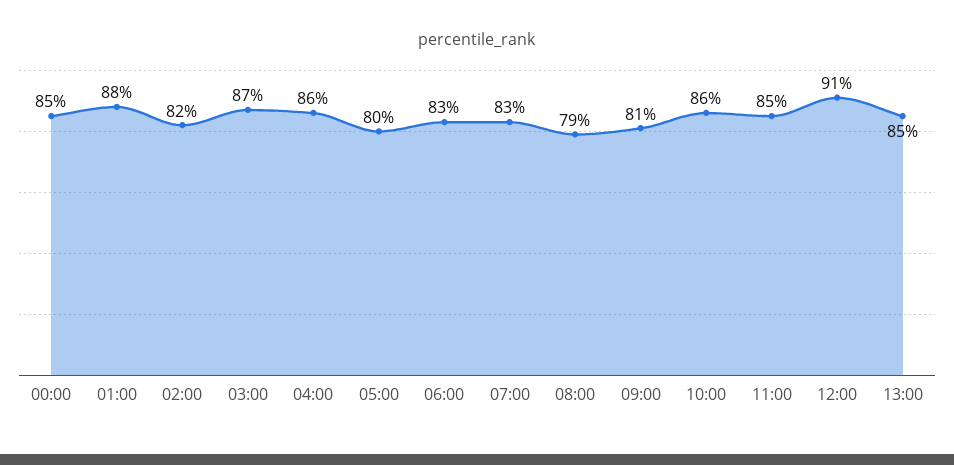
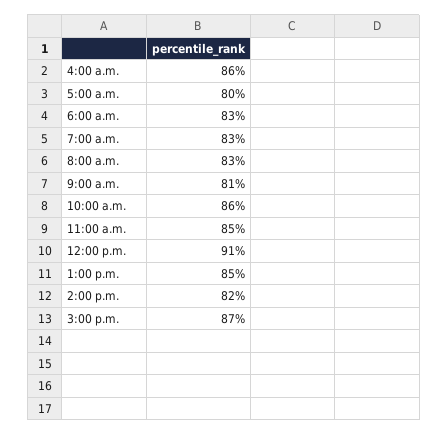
00:00: 85 -> none
01:00: 88 -> none
02:00: 82 -> none
03:00: 87 -> none
08:00: 79 -> 83
2:00 p.m.: none -> 82
3:00 p.m.: none -> 87

